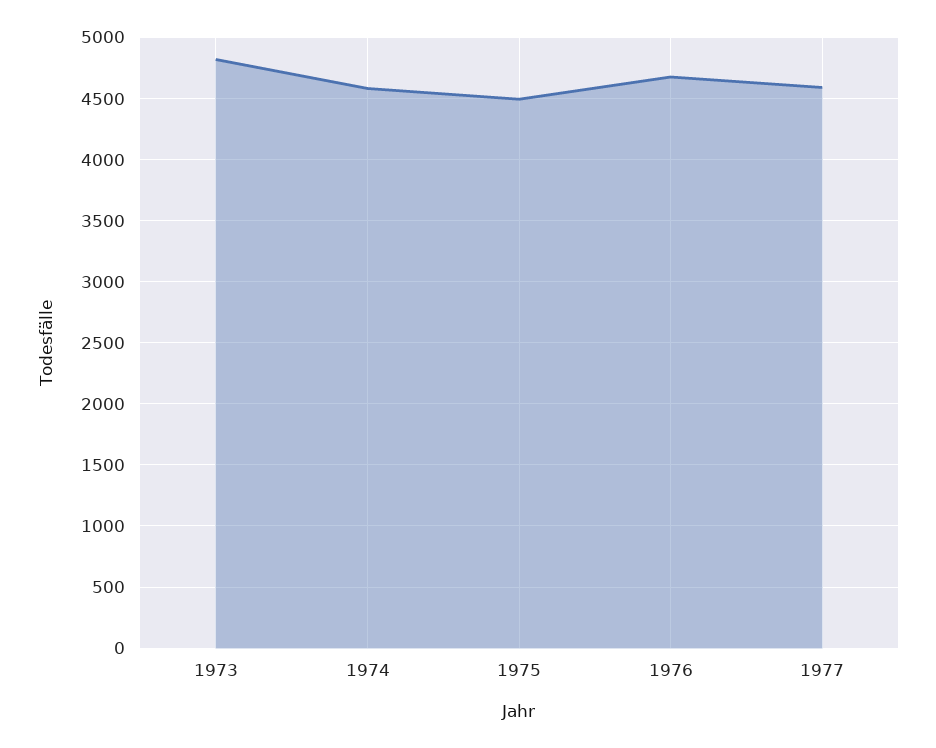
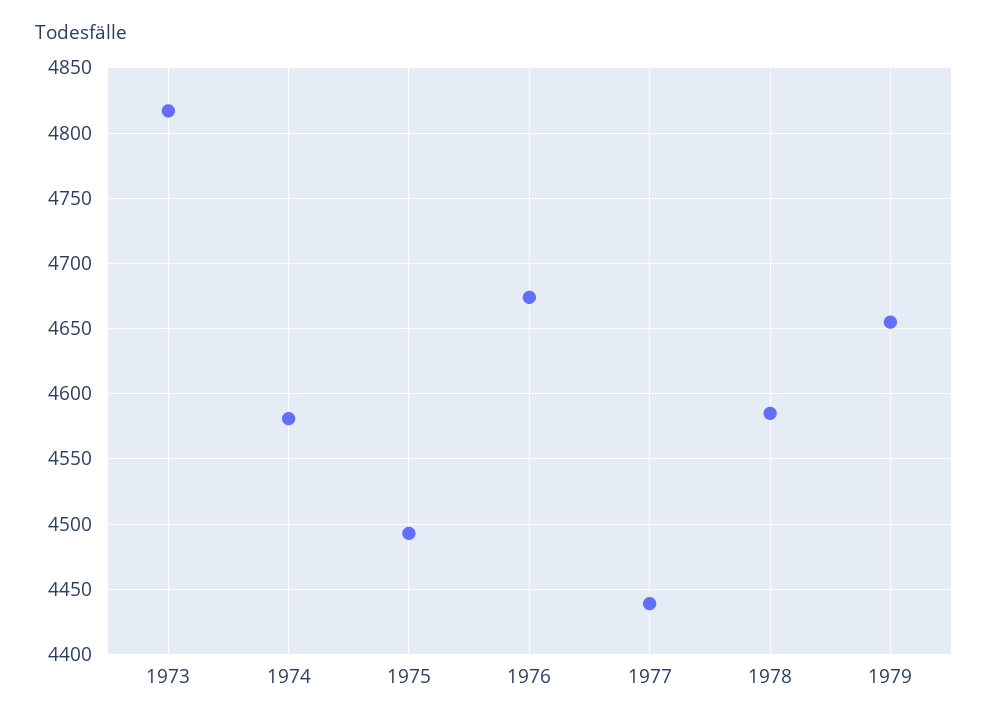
1977: 4600 -> 4440
1978: none -> 4585
1979: none -> 4655

